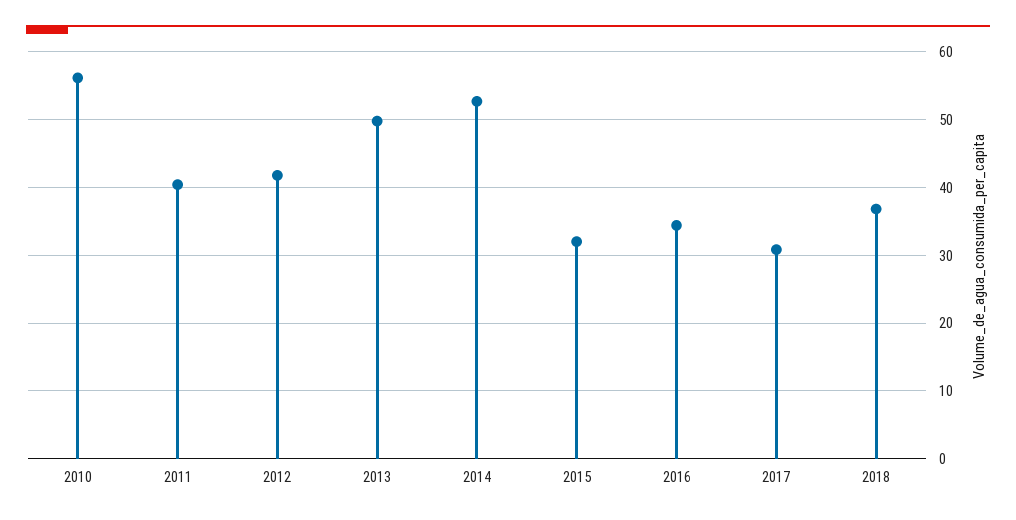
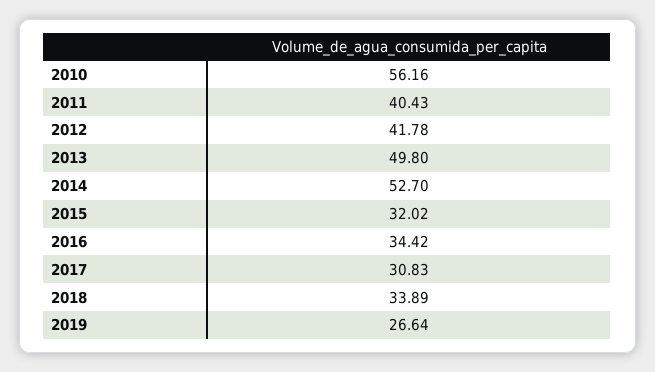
2018: 37 -> 33.89
2019: none -> 26.64

